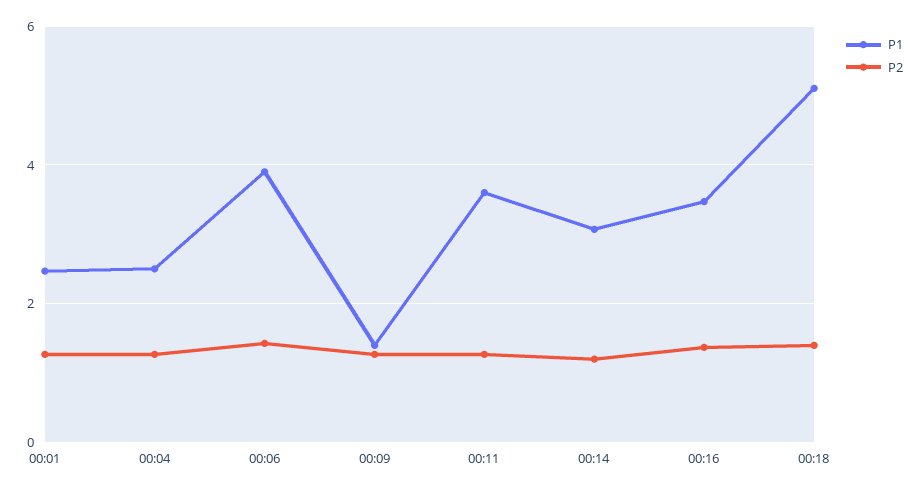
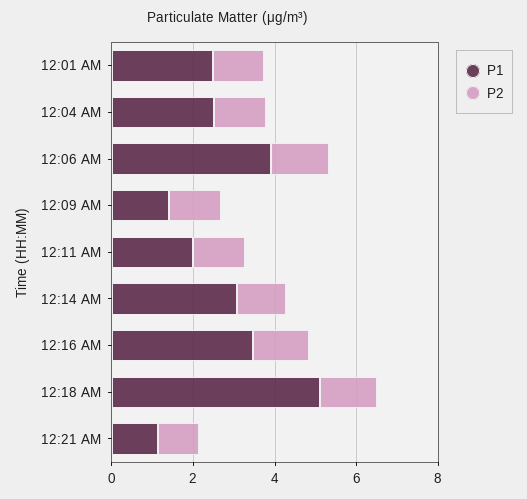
P1, 00:11: 3.6 -> 2
P1, 12:21 AM: none -> 1
P2, 12:21 AM: none -> 1

